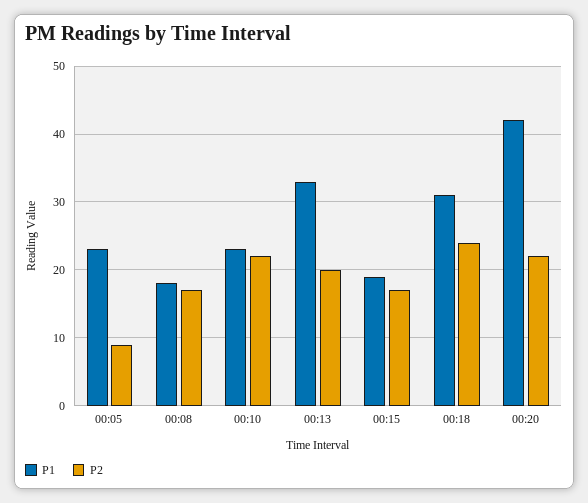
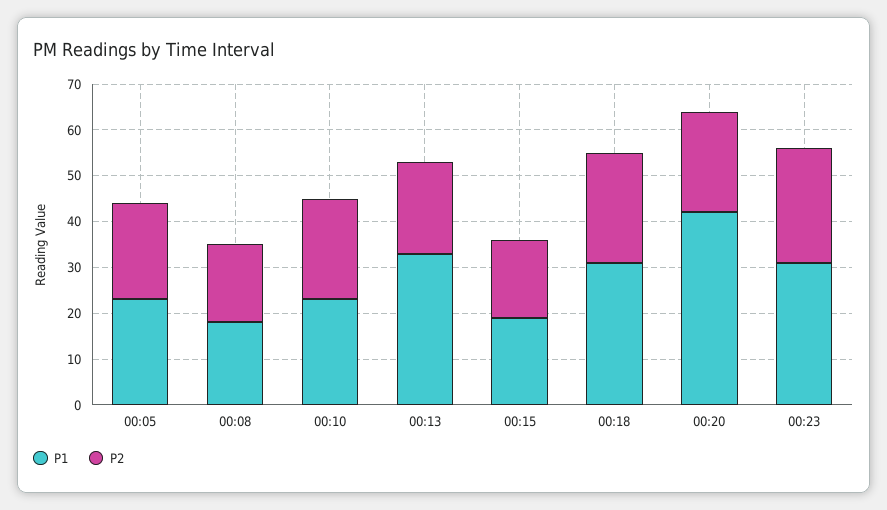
P2, 00:05: 9 -> 20
P1, 00:23: none -> 30
P2, 00:23: none -> 25

